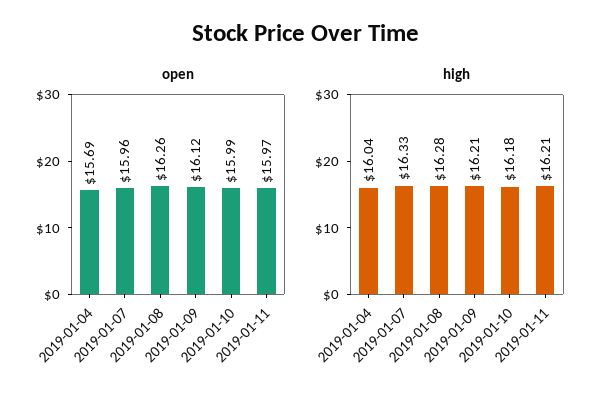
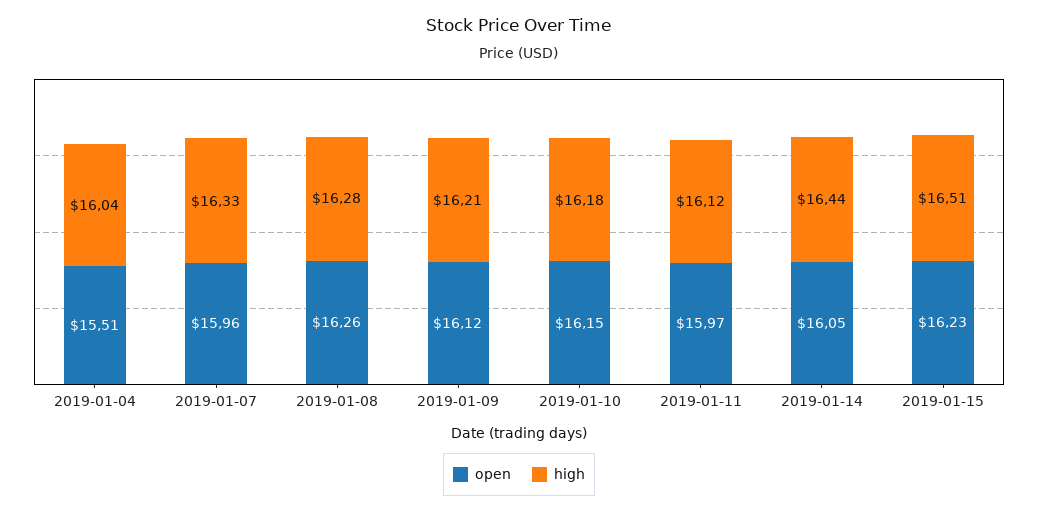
open, 2019-01-04: 15.69 -> 15.51
open, 2019-01-10: 15.99 -> 16.15
high, 2019-01-11: 16.21 -> 16.12
open, 2019-01-14: none -> 16.05
high, 2019-01-14: none -> 16.44
open, 2019-01-15: none -> 16.23
high, 2019-01-15: none -> 16.51

